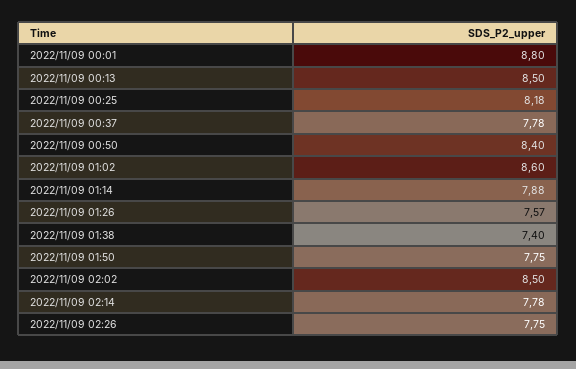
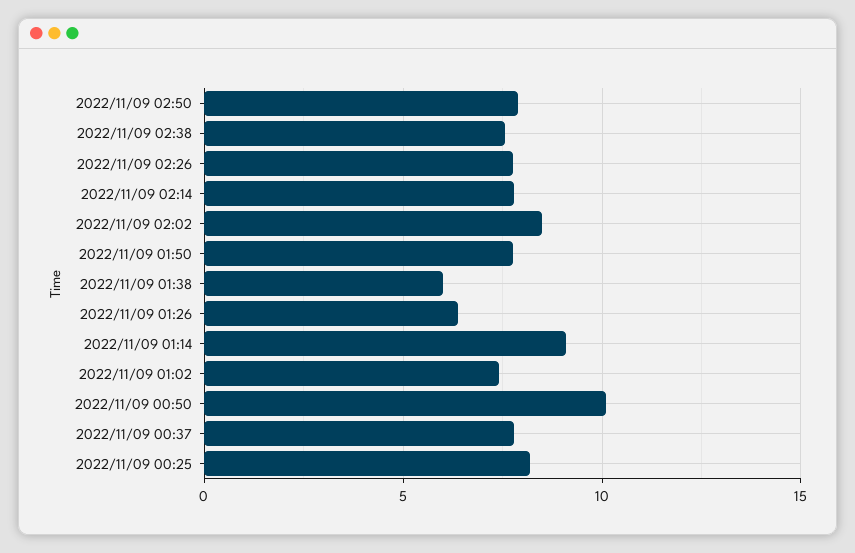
2022/11/09 00:01: 8.8 -> none
2022/11/09 00:13: 8.5 -> none
2022/11/09 00:50: 8.4 -> 10
2022/11/09 01:02: 8.6 -> 7.5
2022/11/09 01:14: 7.88 -> 9
2022/11/09 01:26: 7.57 -> 6.5
2022/11/09 01:38: 7.4 -> 6
2022/11/09 02:50: none -> 8
2022/11/09 02:38: none -> 7.5

